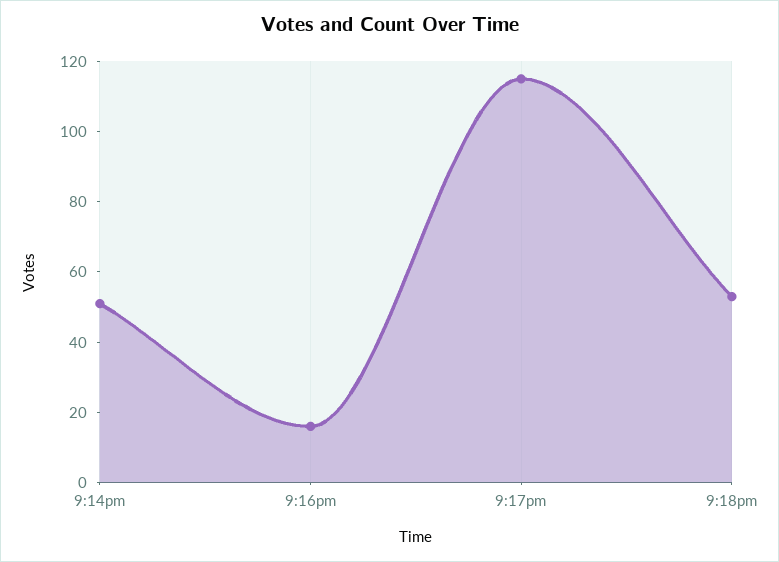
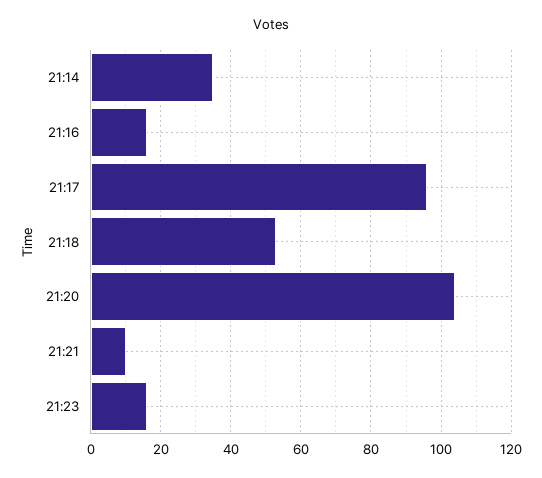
9:14pm: 50 -> 35
9:17pm: 115 -> 95
21:20: none -> 105
21:21: none -> 10
21:23: none -> 15

